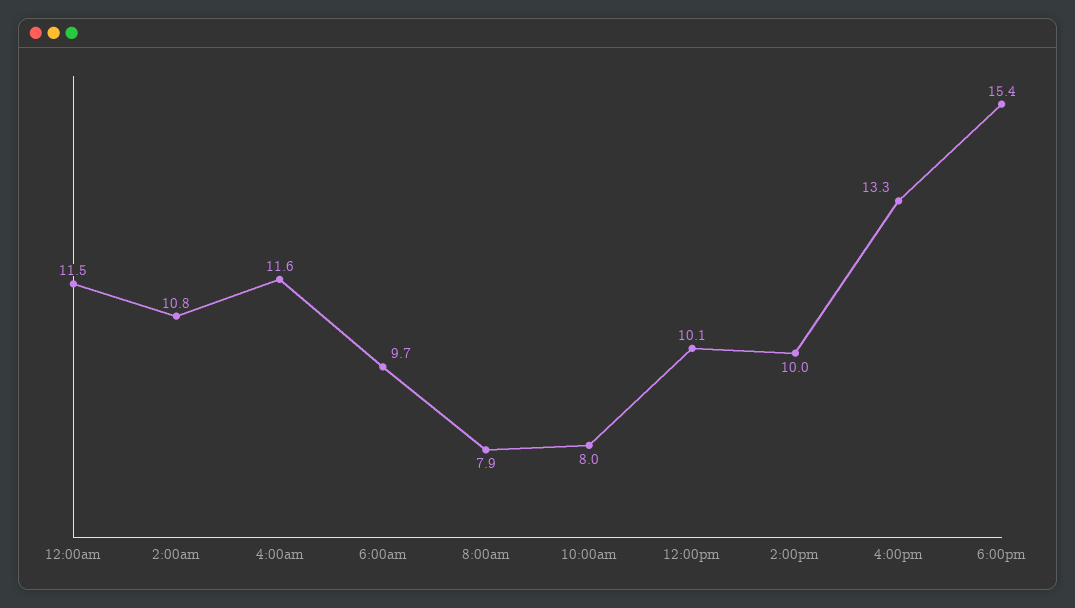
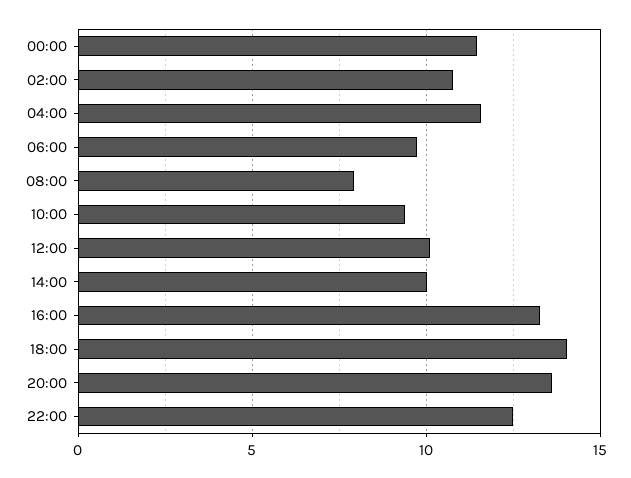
10:00am: 8 -> 9.5
6:00pm: 15.4 -> 14
20:00: none -> 13.5
22:00: none -> 12.5

